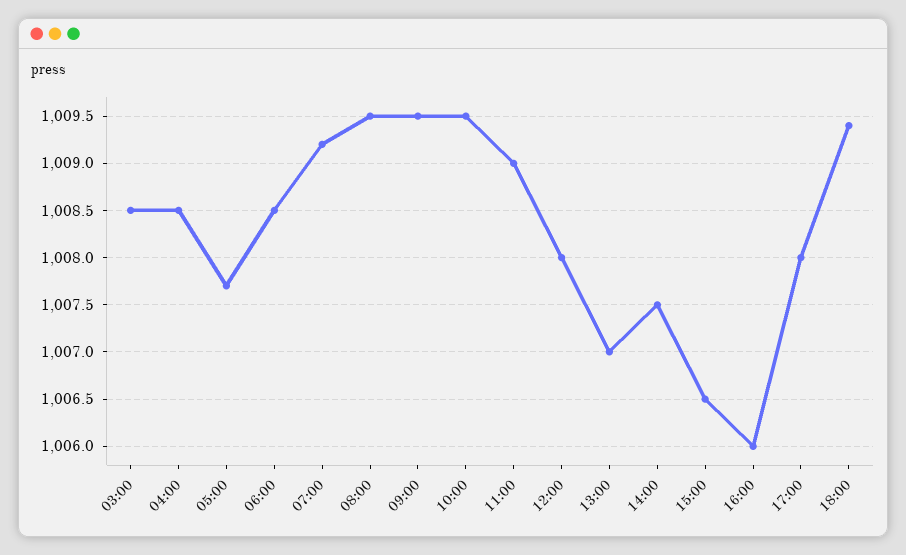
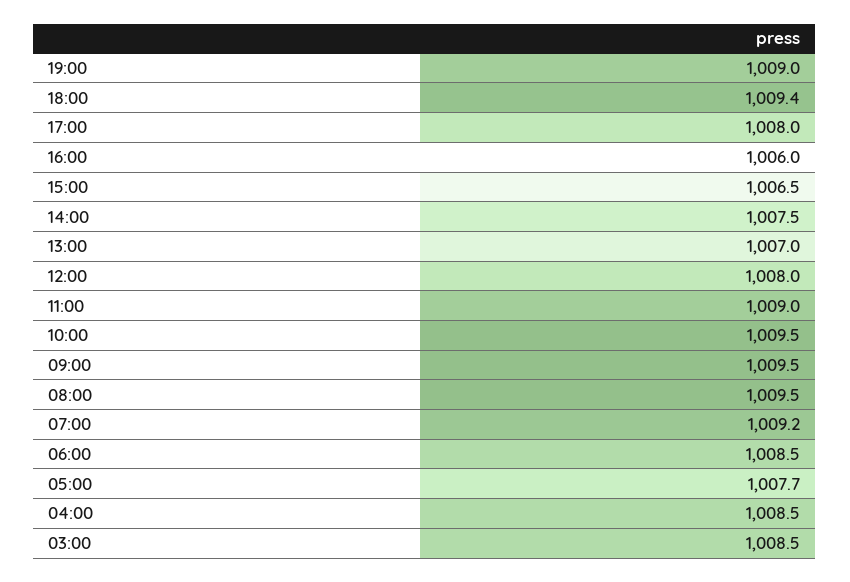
19:00: none -> 1009

